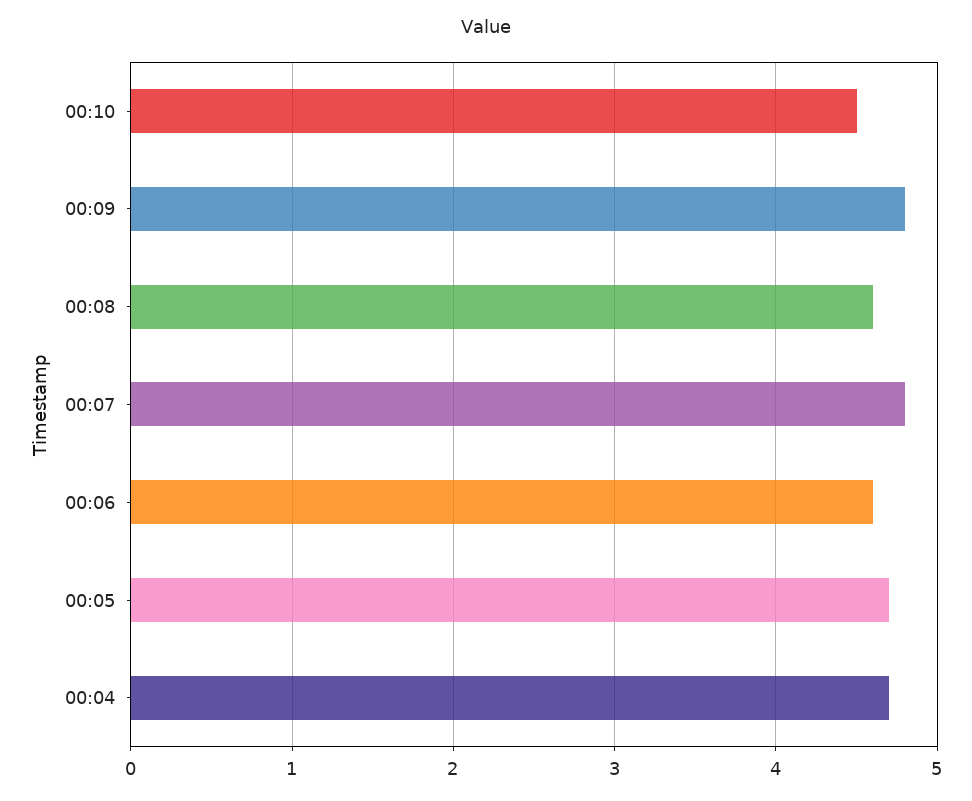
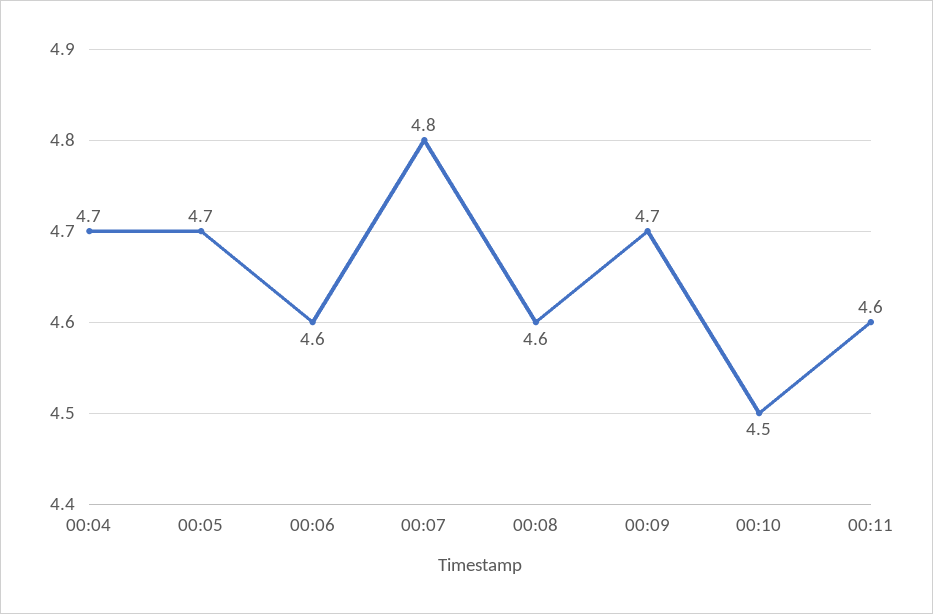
00:09: 4.8 -> 4.7
00:11: none -> 4.6

